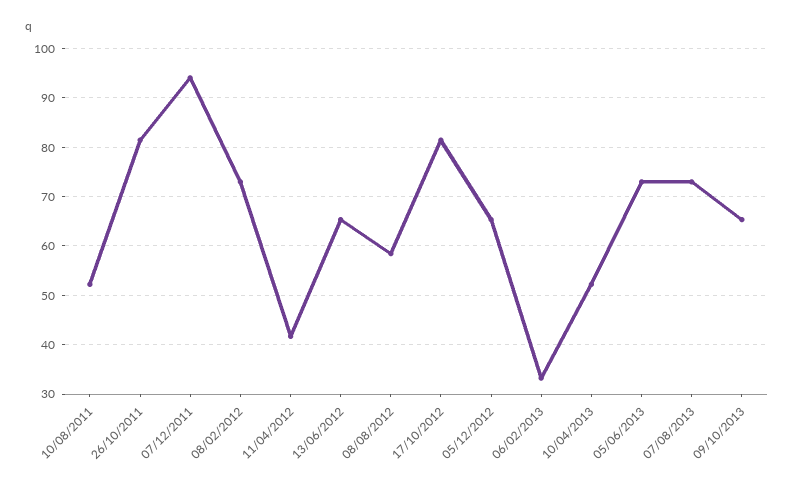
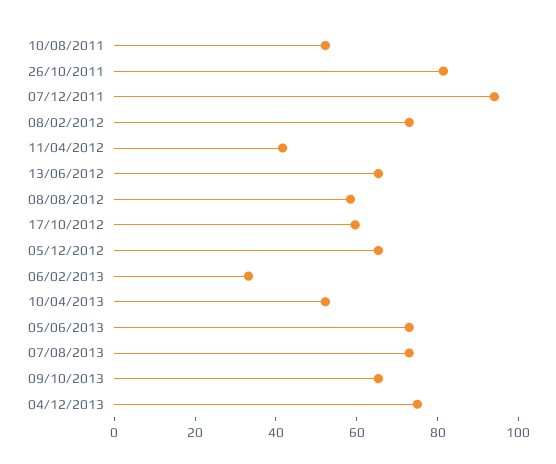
17/10/2012: 82 -> 60
04/12/2013: none -> 75

